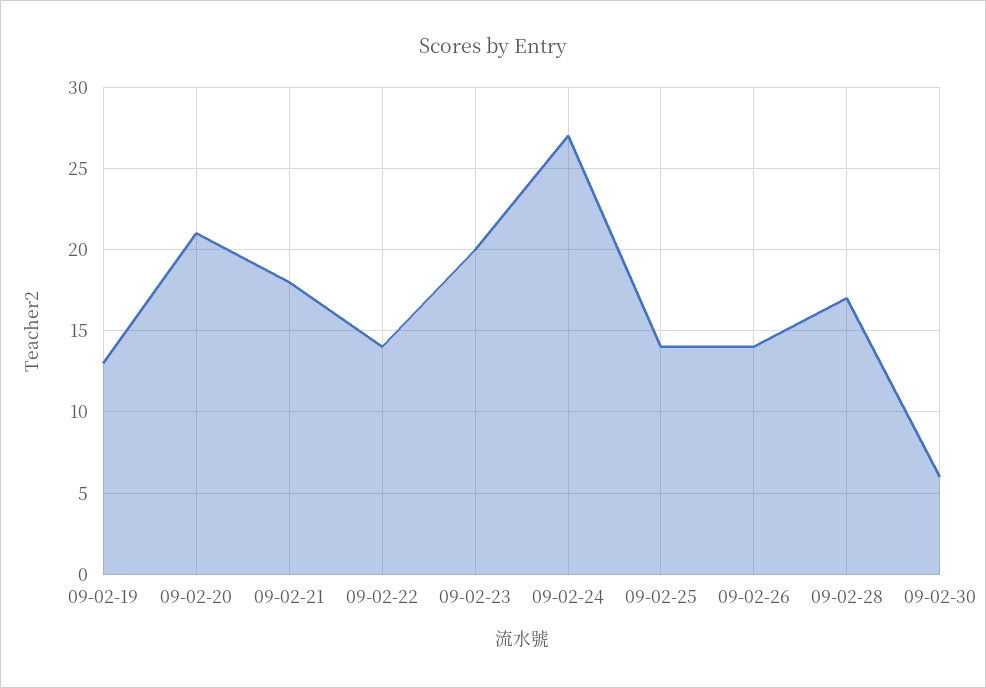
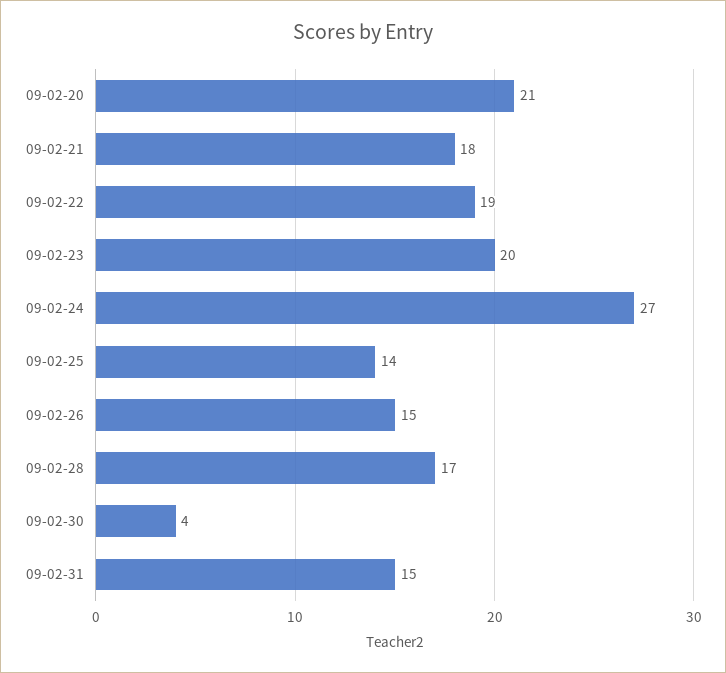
09-02-19: 13 -> none
09-02-22: 14 -> 19
09-02-26: 14 -> 15
09-02-30: 6 -> 4
09-02-31: none -> 15

